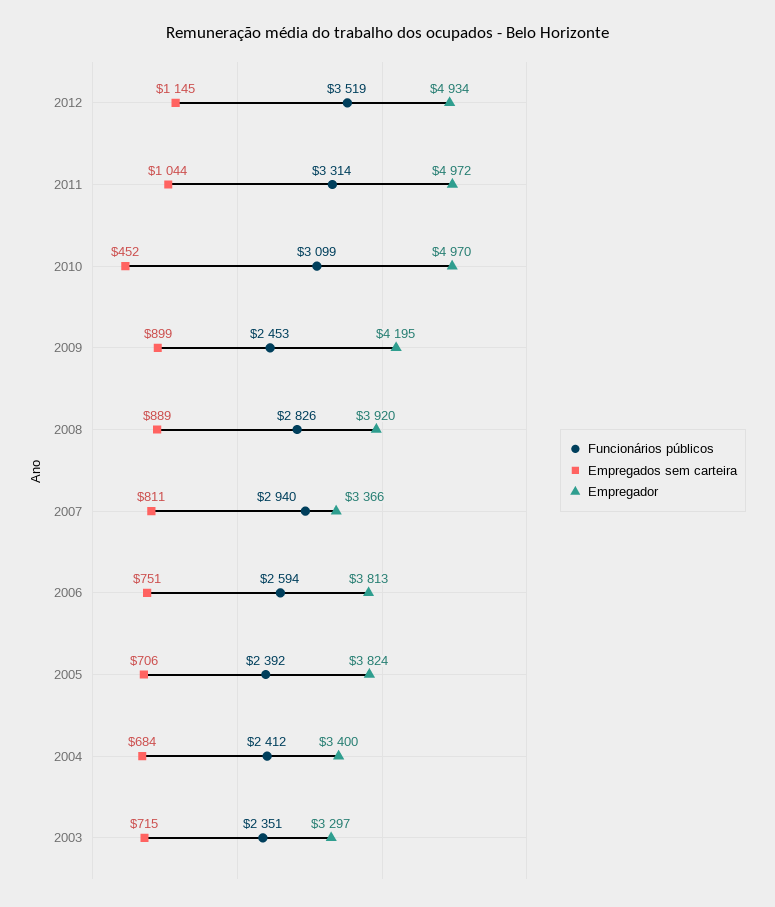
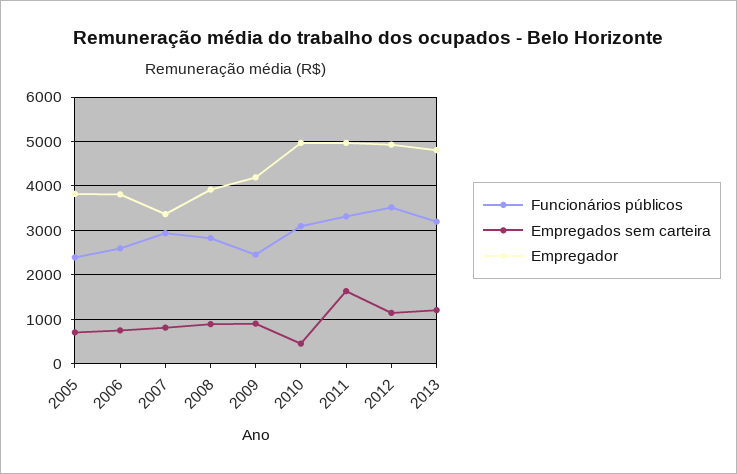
Empregados sem carteira, 2011: 1044 -> 1600
Funcionários públicos, 2004: 2412 -> none
Empregados sem carteira, 2004: 684 -> none
Empregador, 2004: 3400 -> none
Funcionários públicos, 2003: 2351 -> none
Empregados sem carteira, 2003: 715 -> none
Empregador, 2003: 3297 -> none
Funcionários públicos, 2013: none -> 3200
Empregados sem carteira, 2013: none -> 1200
Empregador, 2013: none -> 4800

